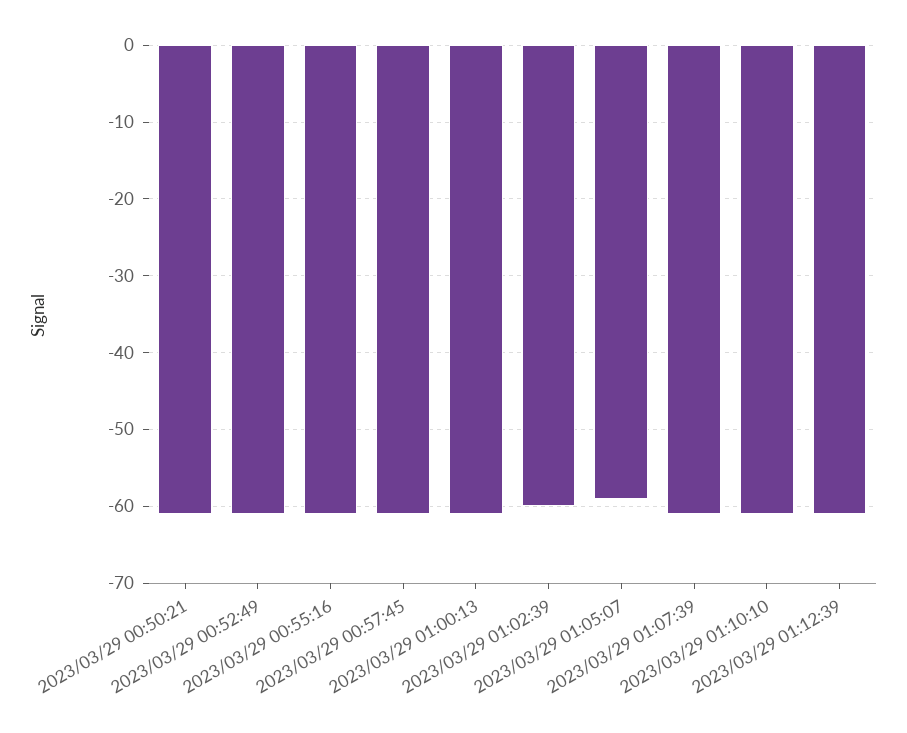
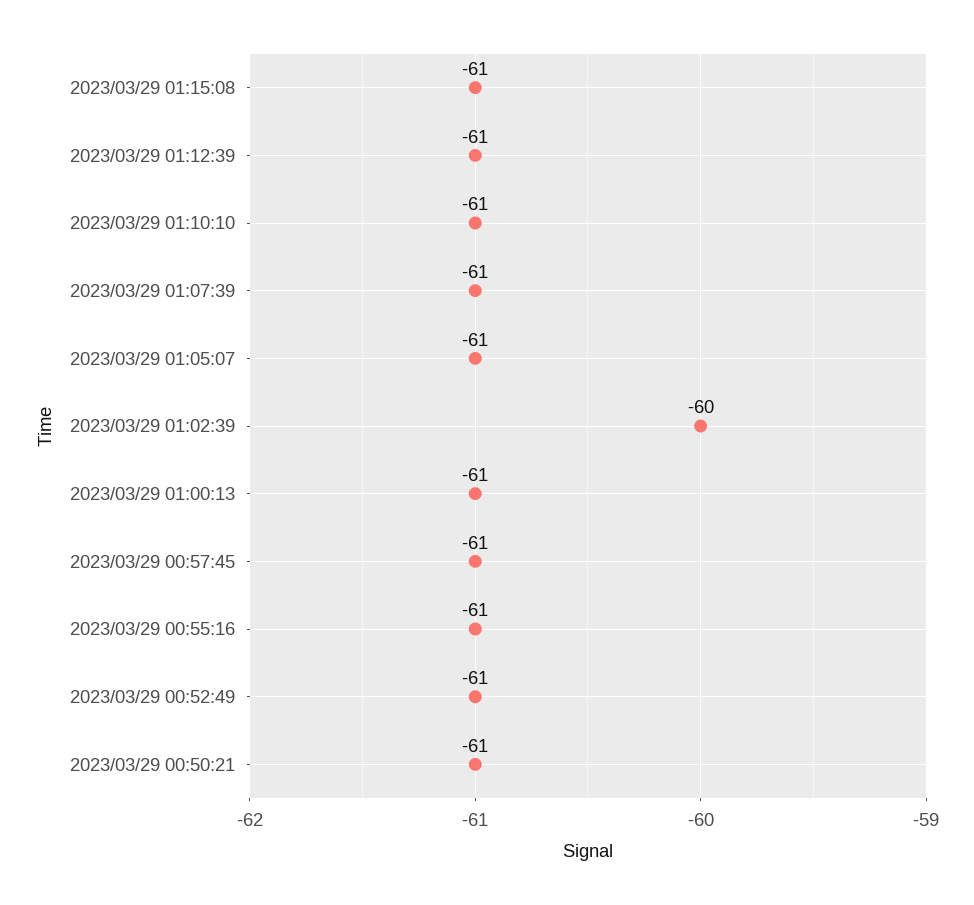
2023/03/29 01:05:07: -59 -> -61
2023/03/29 01:15:08: none -> -61

